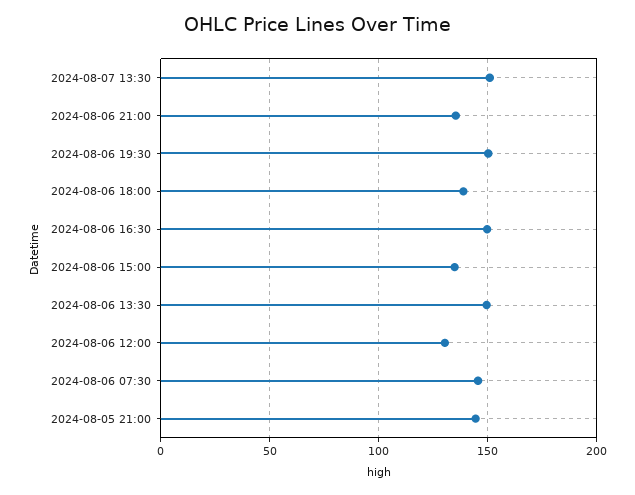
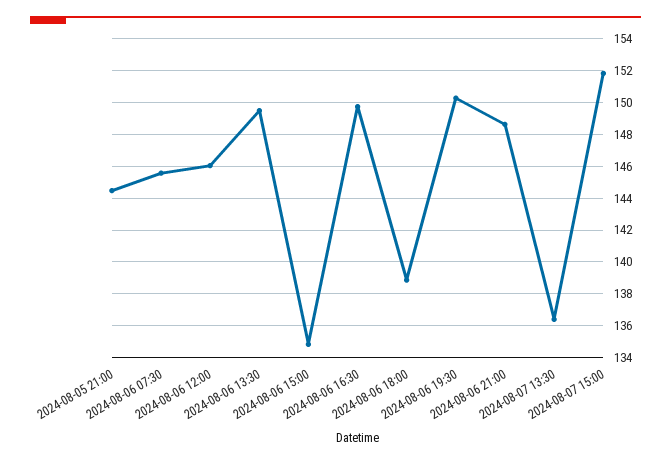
2024-08-07 13:30: 150 -> 136.5
2024-08-06 21:00: 135 -> 148.5
2024-08-06 12:00: 130 -> 146
2024-08-07 15:00: none -> 152

